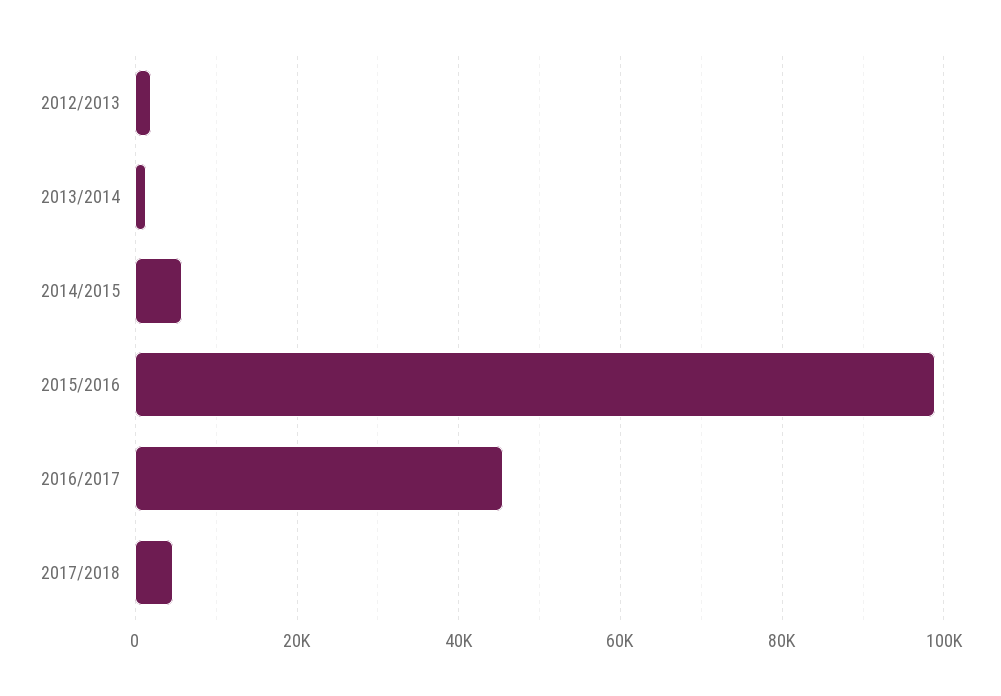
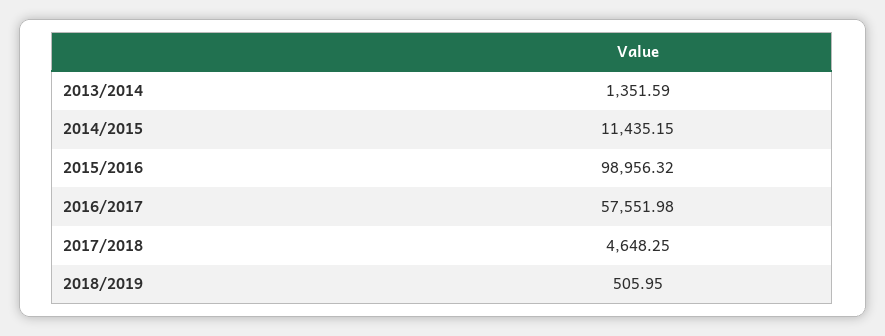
2012/2013: 2000 -> none
2014/2015: 6000 -> 11435.15
2016/2017: 46000 -> 57551.98
2018/2019: none -> 505.95

